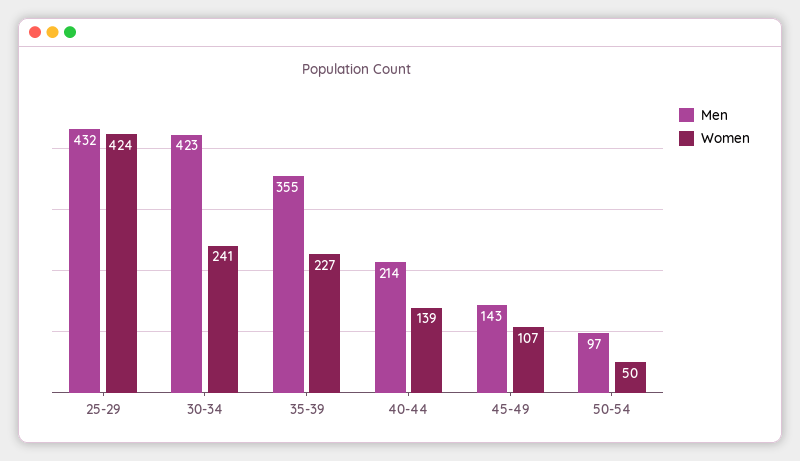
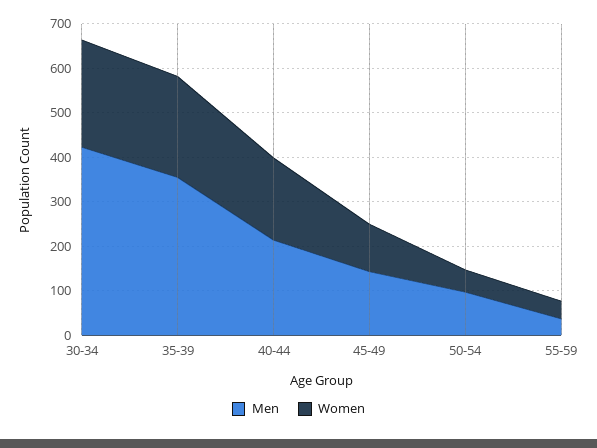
Men, 25-29: 432 -> none
Women, 25-29: 424 -> none
Women, 40-44: 139 -> 180
Men, 55-59: none -> 40
Women, 55-59: none -> 40

